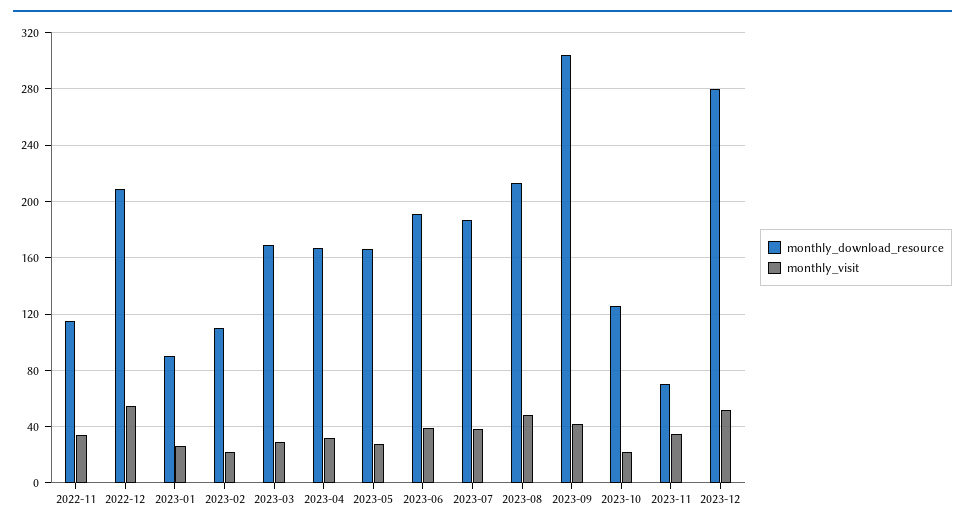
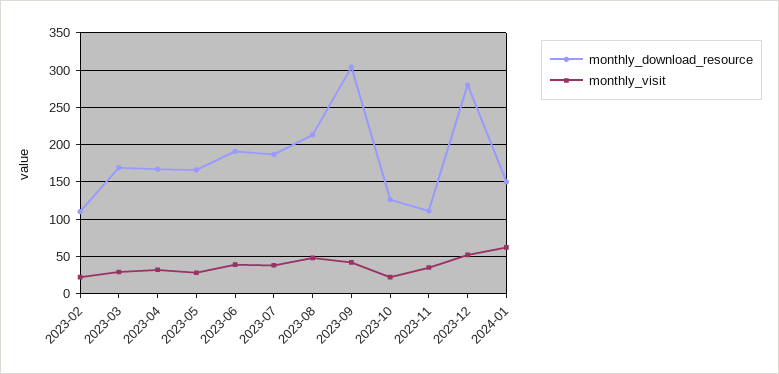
monthly_download_resource, 2022-11: 115 -> none
monthly_visit, 2022-11: 35 -> none
monthly_download_resource, 2022-12: 210 -> none
monthly_visit, 2022-12: 55 -> none
monthly_download_resource, 2023-01: 90 -> none
monthly_visit, 2023-01: 25 -> none
monthly_download_resource, 2023-11: 70 -> 110
monthly_download_resource, 2024-01: none -> 150
monthly_visit, 2024-01: none -> 60

